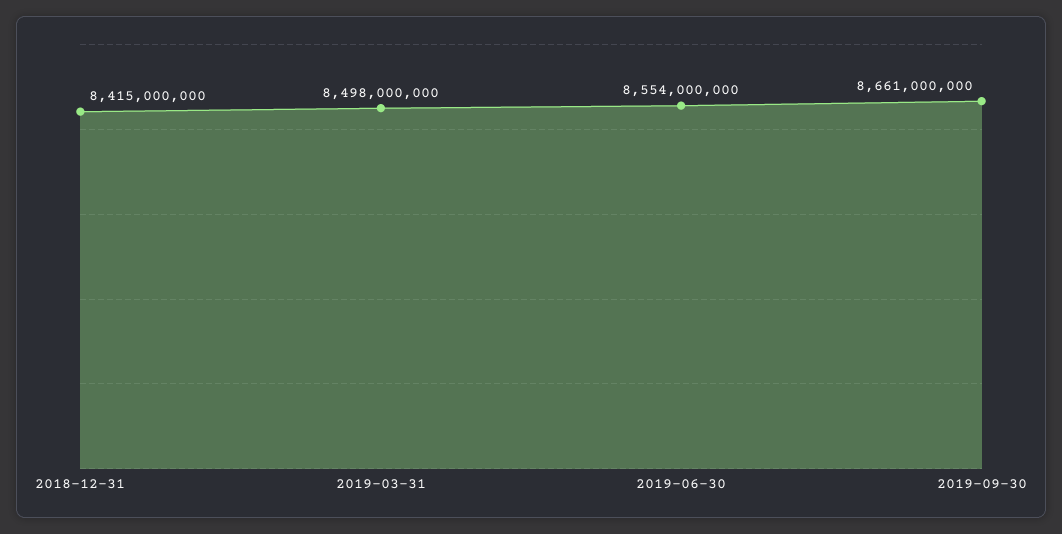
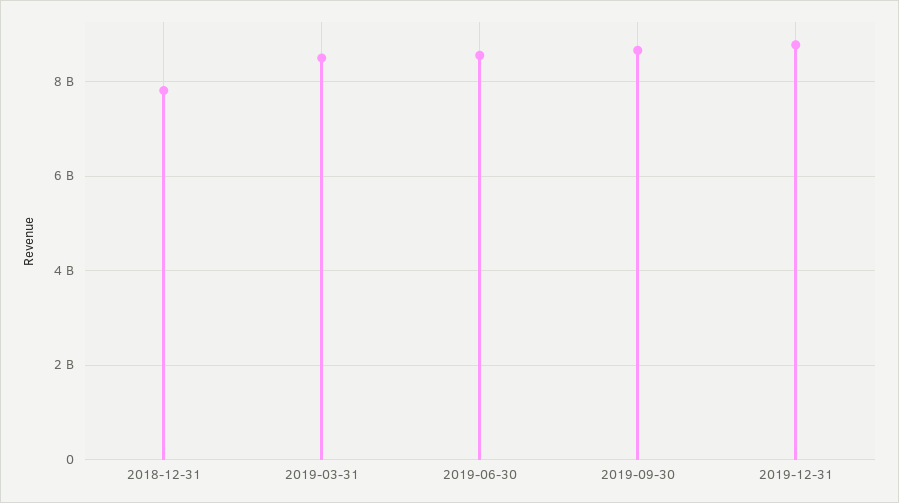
2018-12-31: 8415000000 -> 7800000000
2019-12-31: none -> 8800000000

